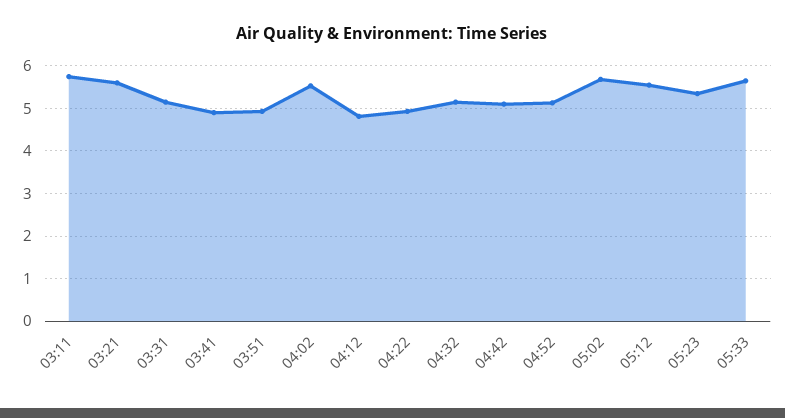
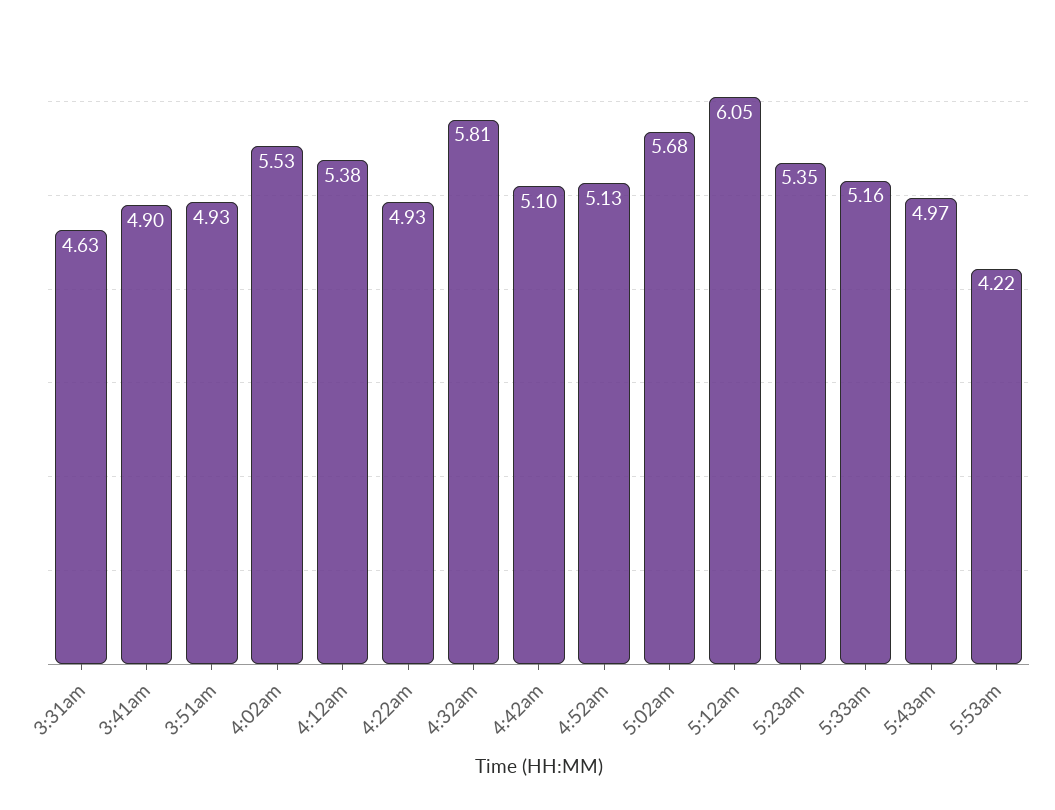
03:11: 5.8 -> none
03:21: 5.6 -> none
03:31: 5.2 -> 4.63
04:12: 4.8 -> 5.38
04:32: 5.2 -> 5.81
05:12: 5.6 -> 6.05
05:33: 5.6 -> 5.16
5:43am: none -> 4.97
5:53am: none -> 4.22

